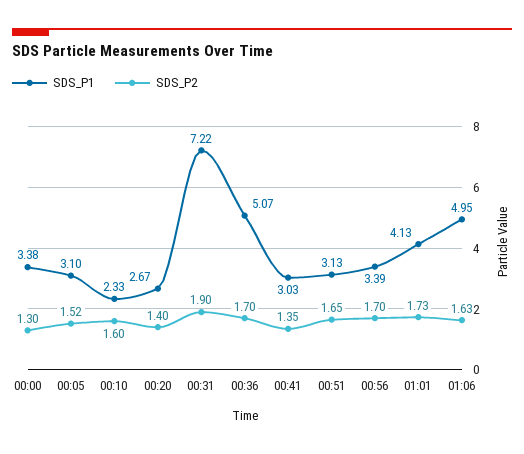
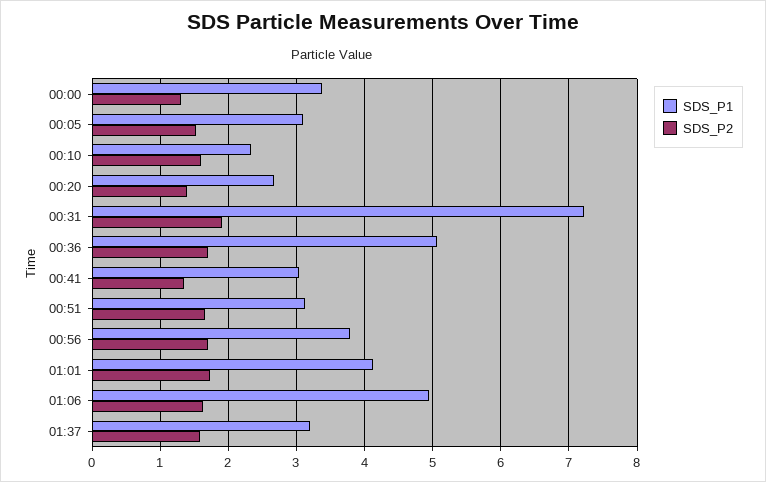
SDS_P1, 00:56: 3.39 -> 3.8
SDS_P1, 01:37: none -> 3.2
SDS_P2, 01:37: none -> 1.6

